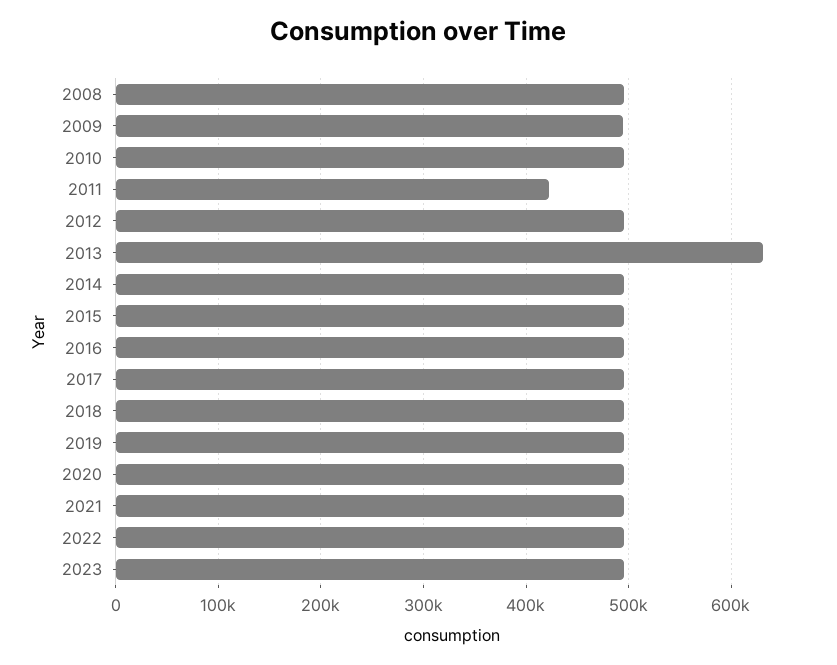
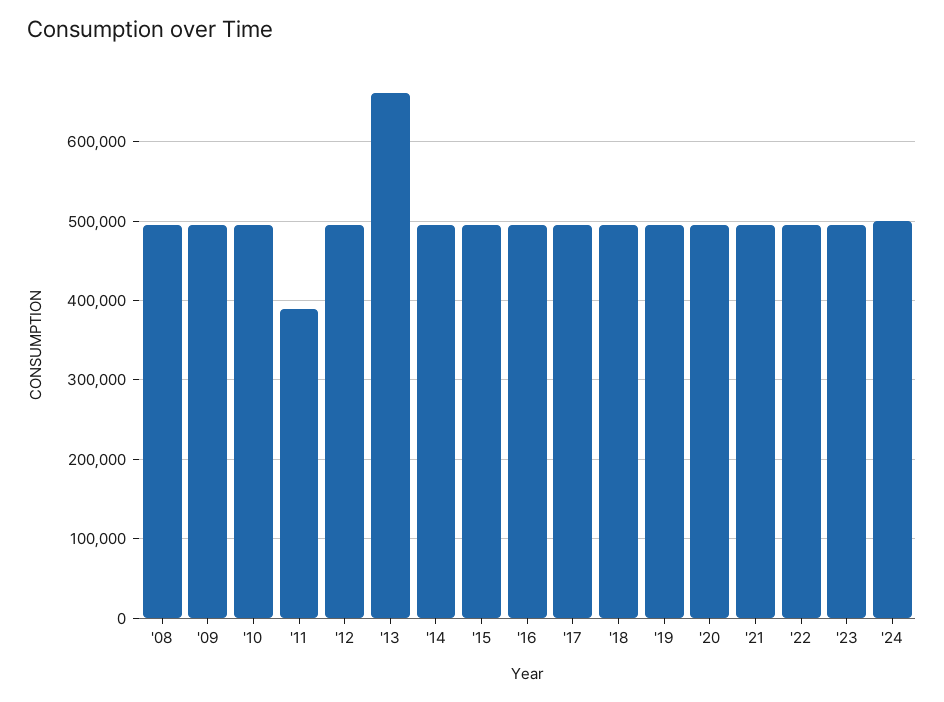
2011: 420000 -> 390000
2013: 630000 -> 660000
'24: none -> 500000

